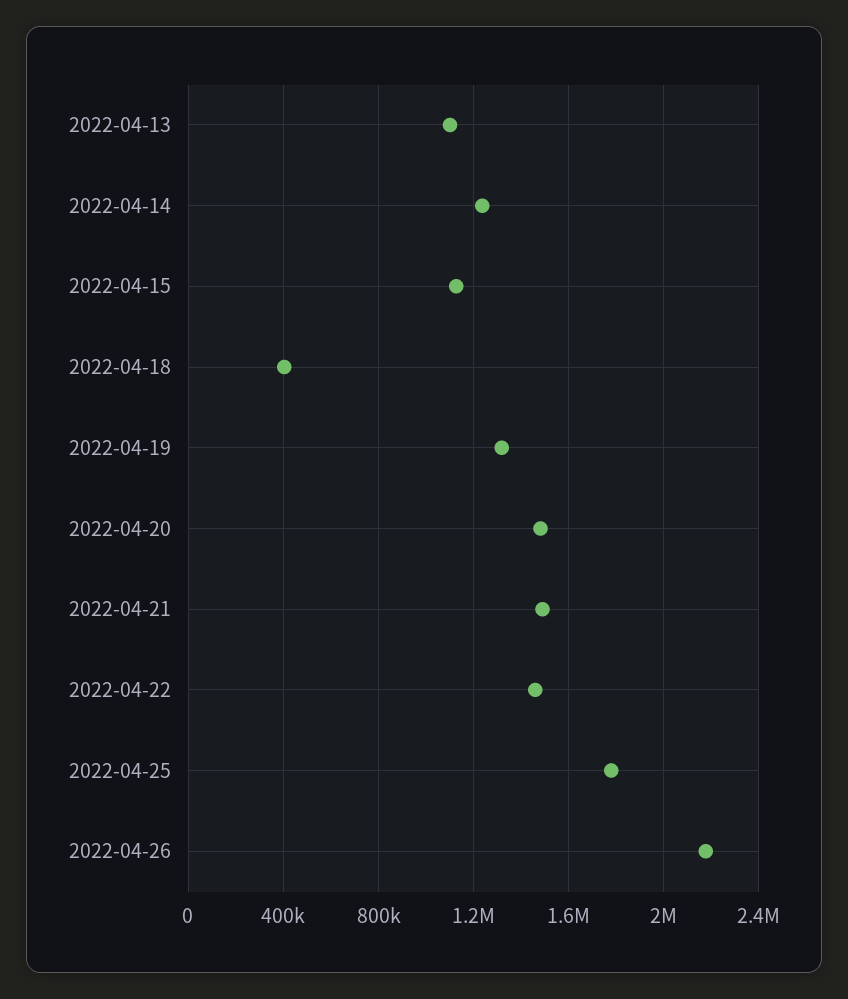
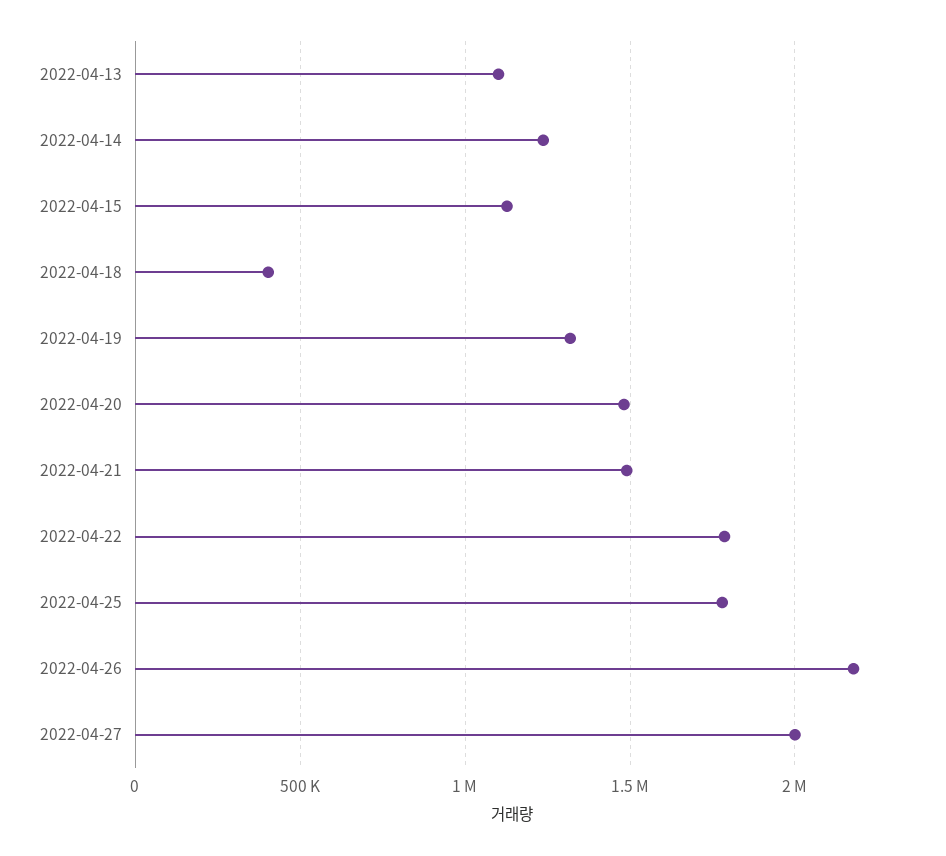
2022-04-22: 1450000 -> 1800000
2022-04-27: none -> 2000000

